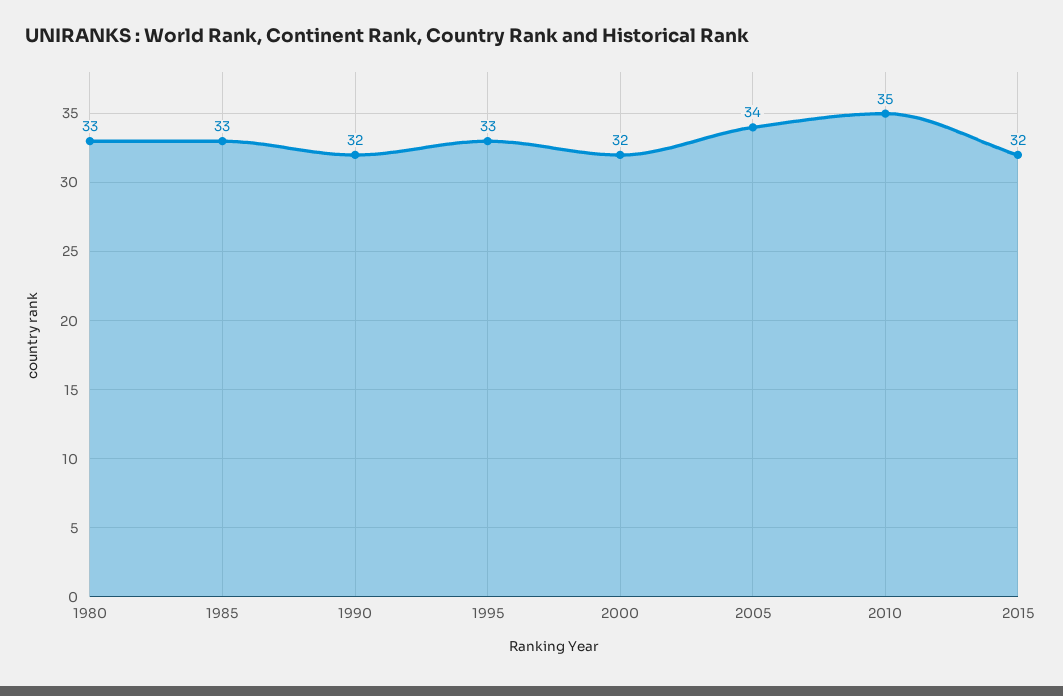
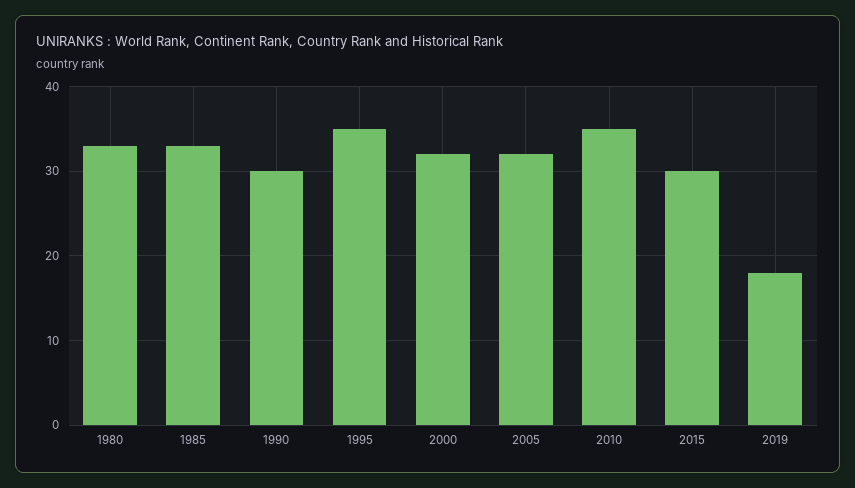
1990: 32 -> 30
1995: 33 -> 35
2005: 34 -> 32
2015: 32 -> 30
2019: none -> 18

